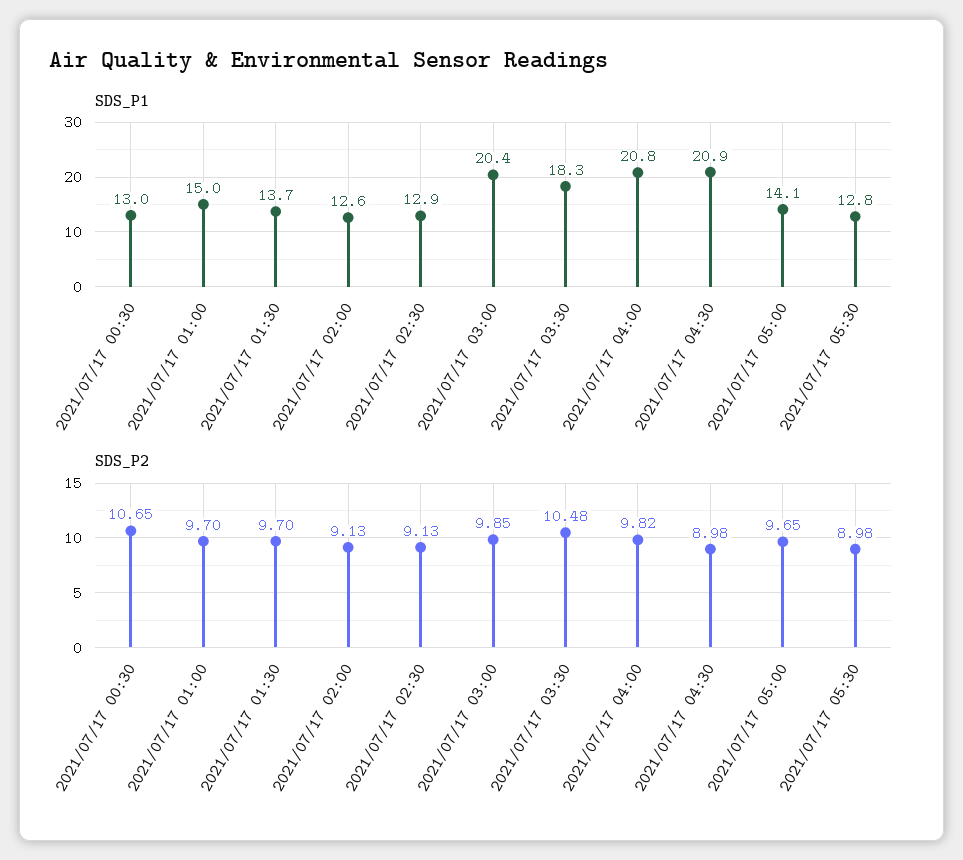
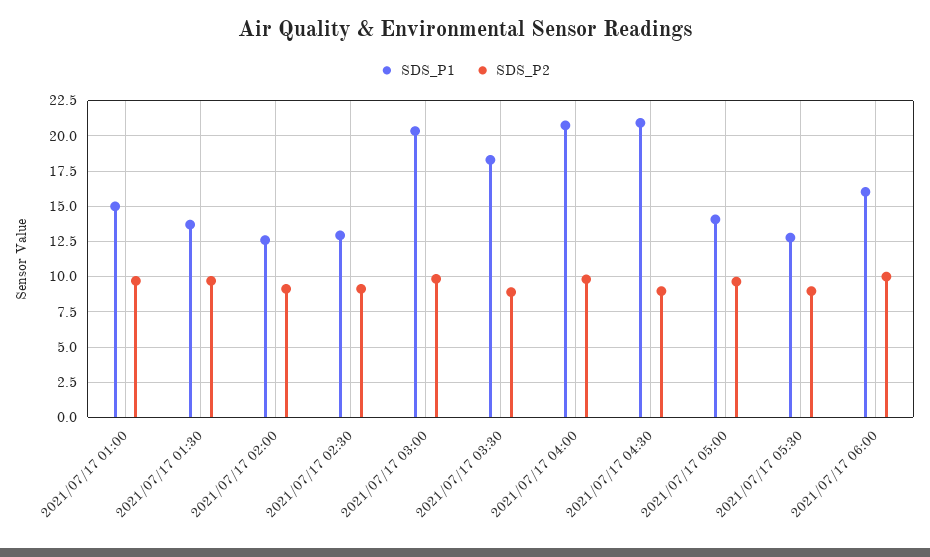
SDS_P1, 2021/07/17 00:30: 13 -> none
SDS_P2, 2021/07/17 00:30: 10.65 -> none
SDS_P2, 2021/07/17 03:30: 10.48 -> 9
SDS_P1, 2021/07/17 06:00: none -> 16
SDS_P2, 2021/07/17 06:00: none -> 10

